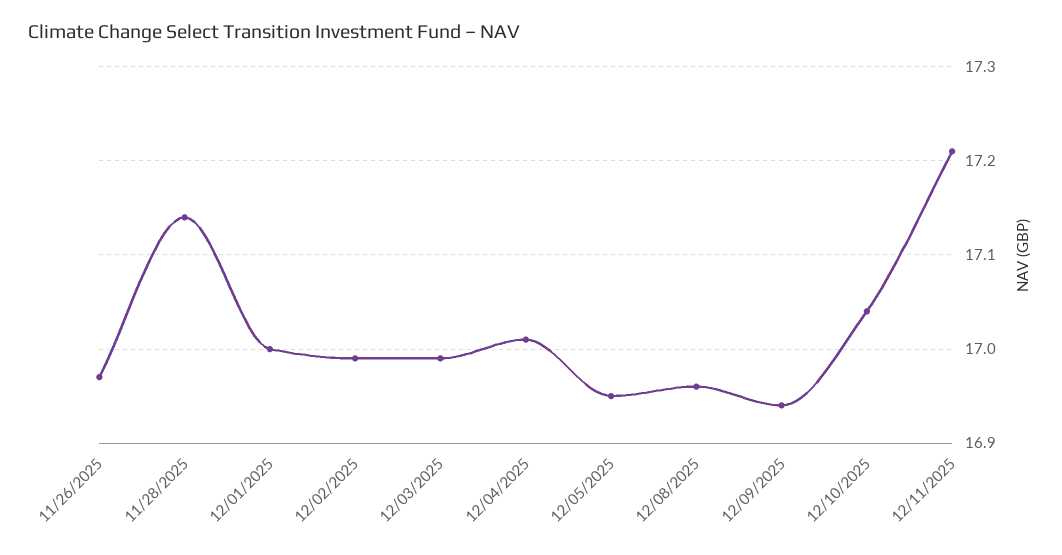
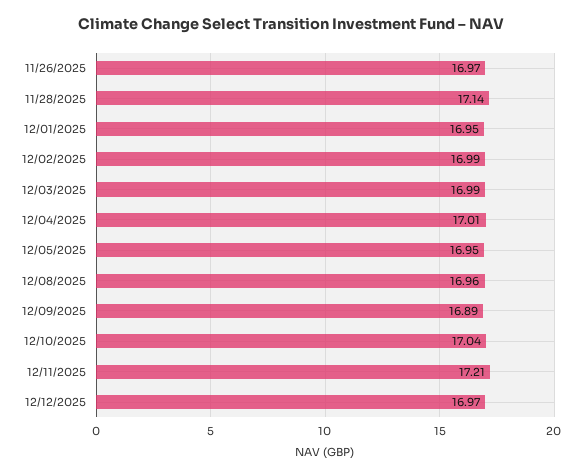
12/01/2025: 17 -> 16.95
12/09/2025: 16.94 -> 16.89
12/12/2025: none -> 16.97

